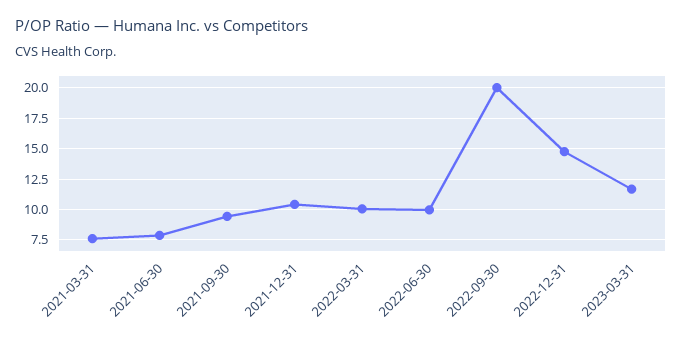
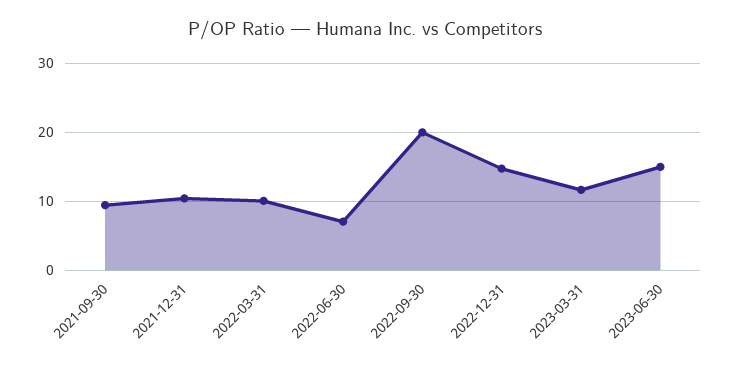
2021-03-31: 7.5 -> none
2021-06-30: 8 -> none
2022-06-30: 10 -> 7
2023-06-30: none -> 15

